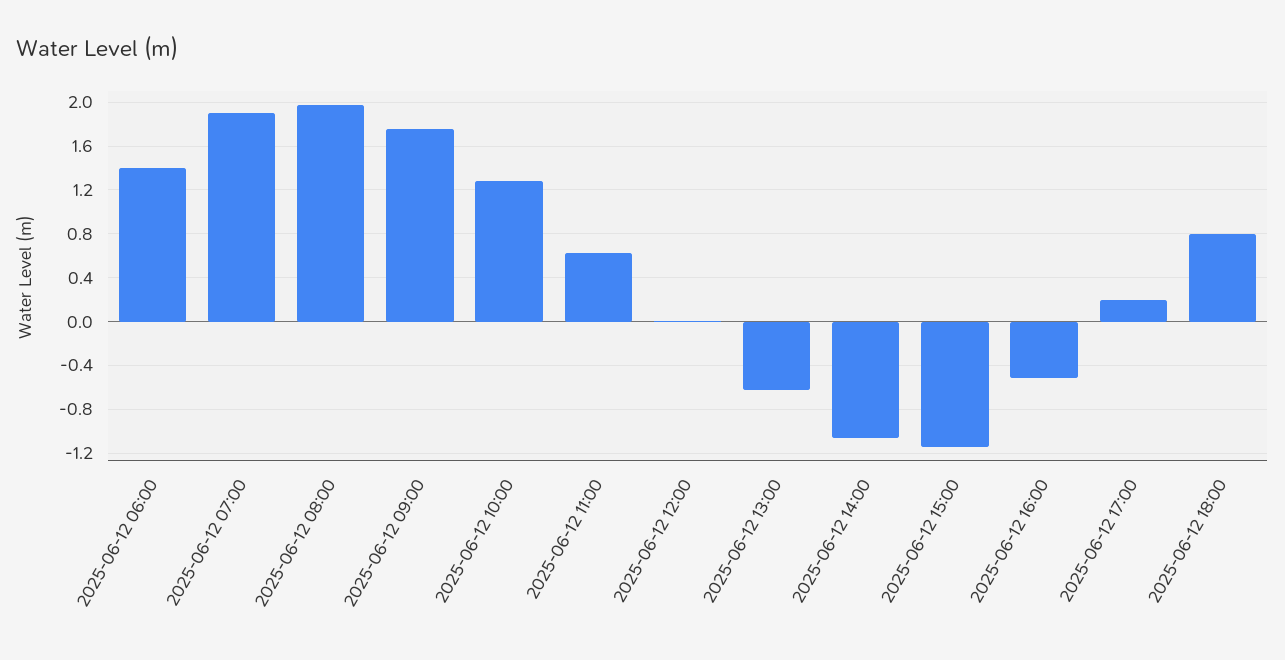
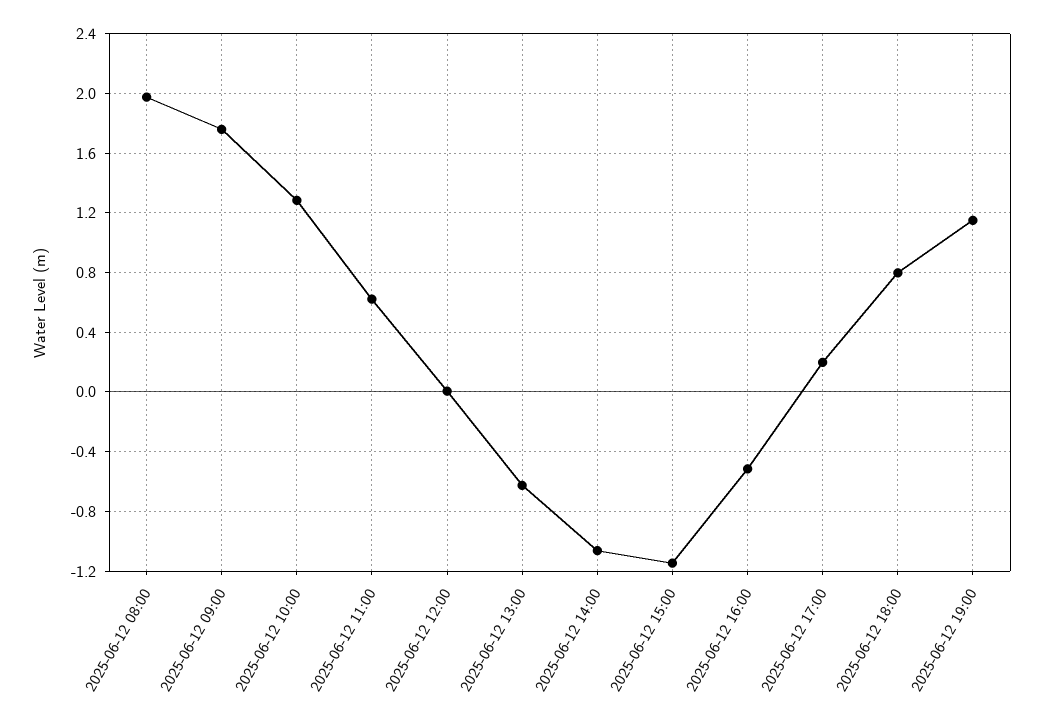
2025-06-12 06:00: 1.4 -> none
2025-06-12 07:00: 1.9 -> none
2025-06-12 19:00: none -> 1.15

